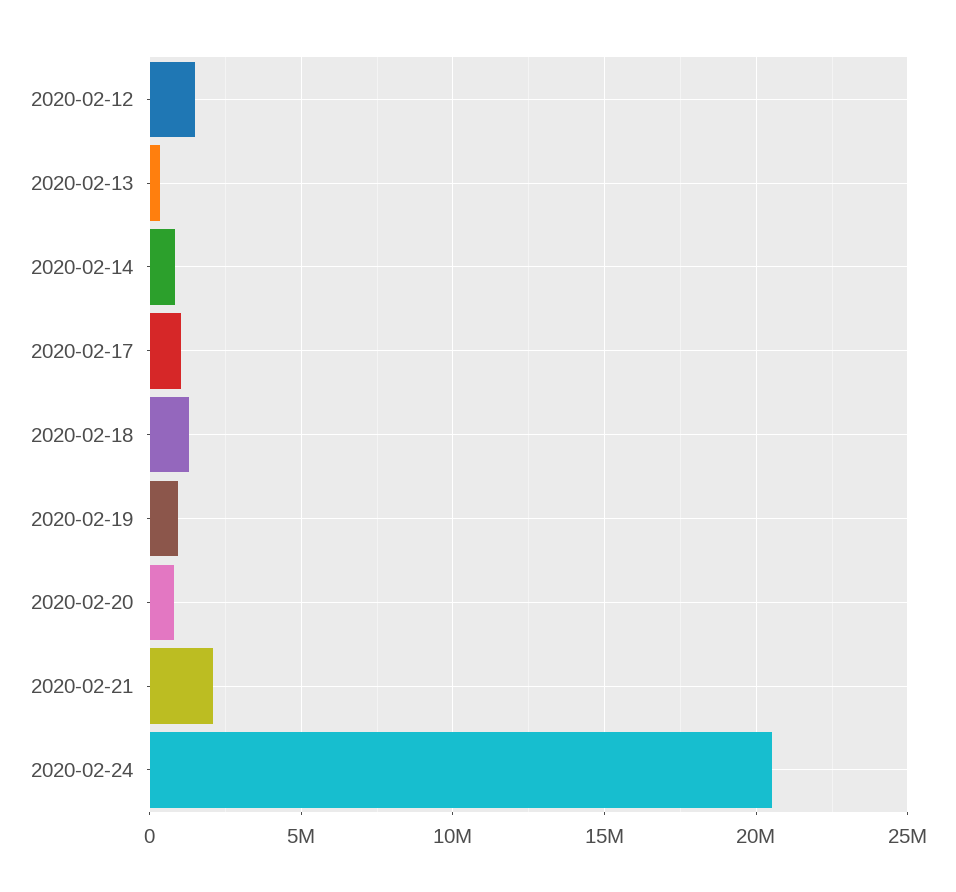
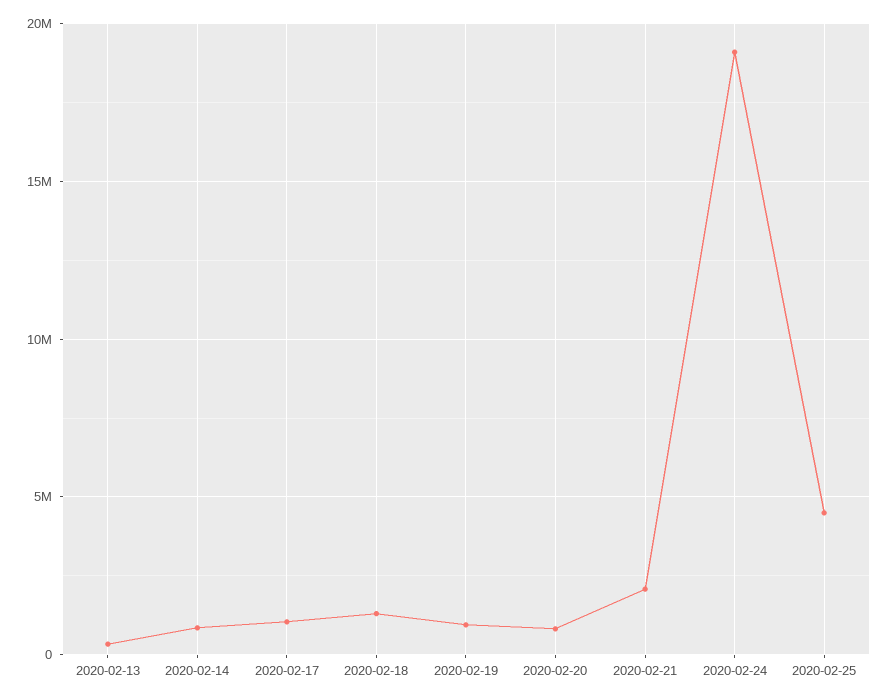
2020-02-12: 1500000 -> none
2020-02-24: 20500000 -> 19000000
2020-02-25: none -> 4500000

